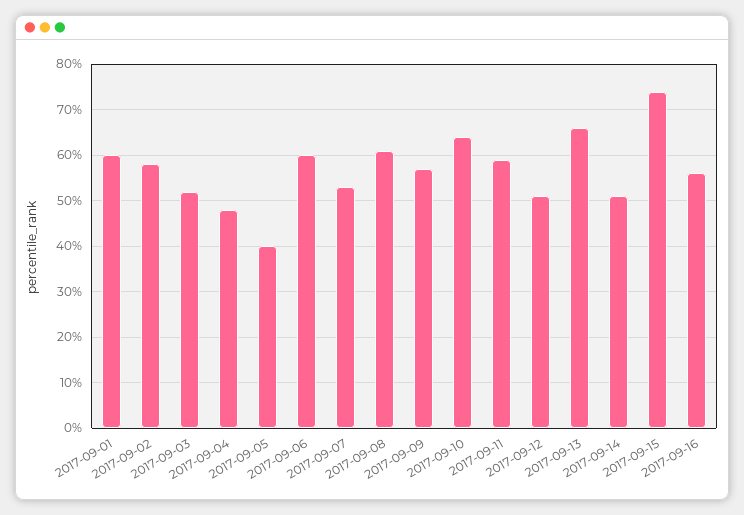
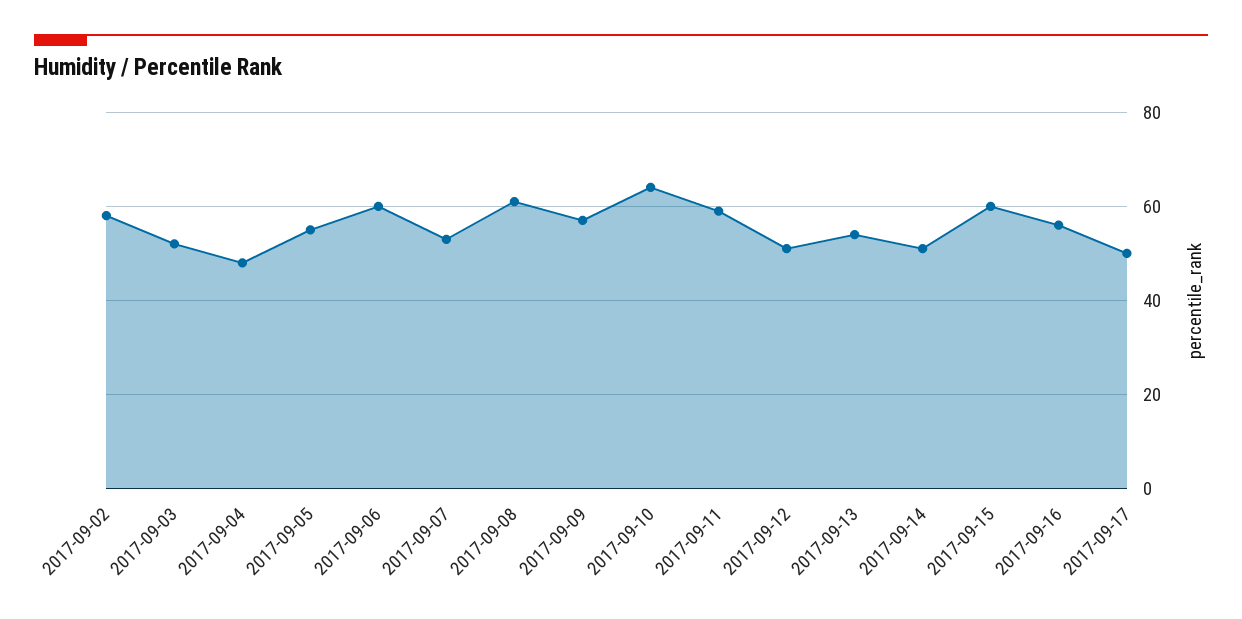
2017-09-01: 60 -> none
2017-09-05: 40 -> 55
2017-09-13: 65 -> 55
2017-09-15: 75 -> 60
2017-09-17: none -> 50

